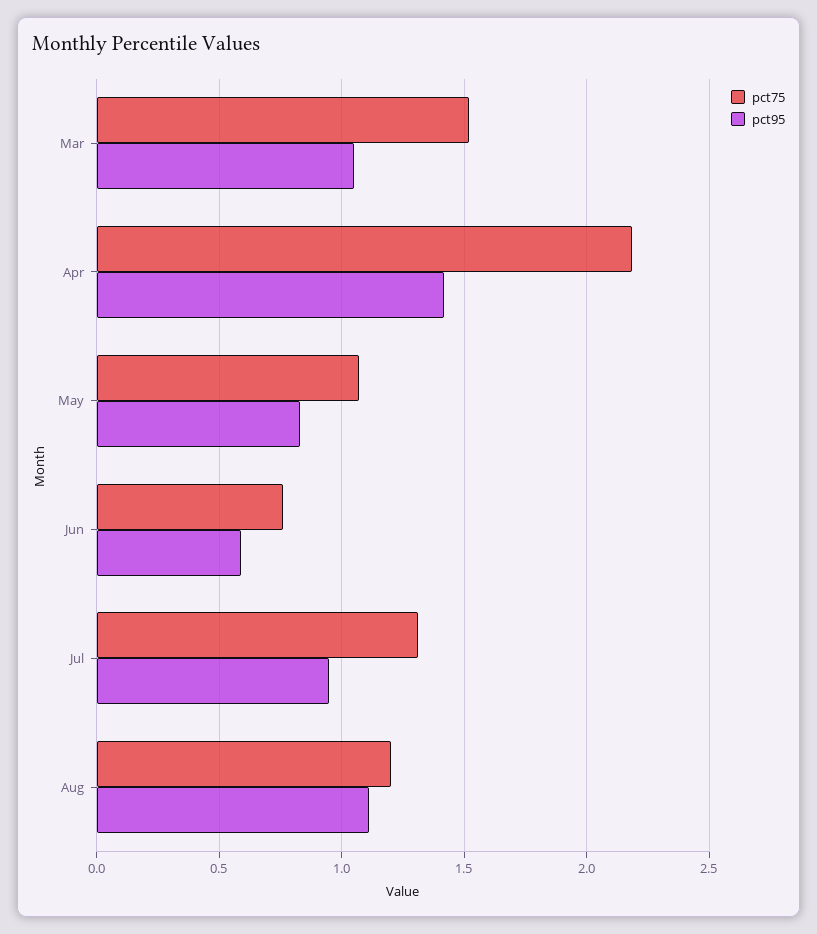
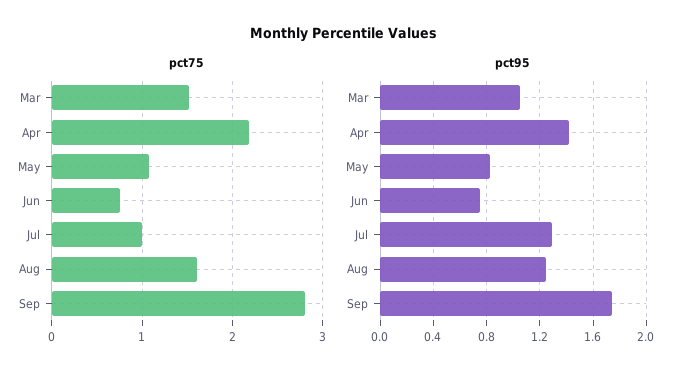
pct95, Jun: 0.6 -> 0.75
pct75, Jul: 1.3 -> 1
pct95, Jul: 0.95 -> 1.3
pct75, Aug: 1.2 -> 1.6
pct95, Aug: 1.1 -> 1.25
pct75, Sep: none -> 2.8
pct95, Sep: none -> 1.75

